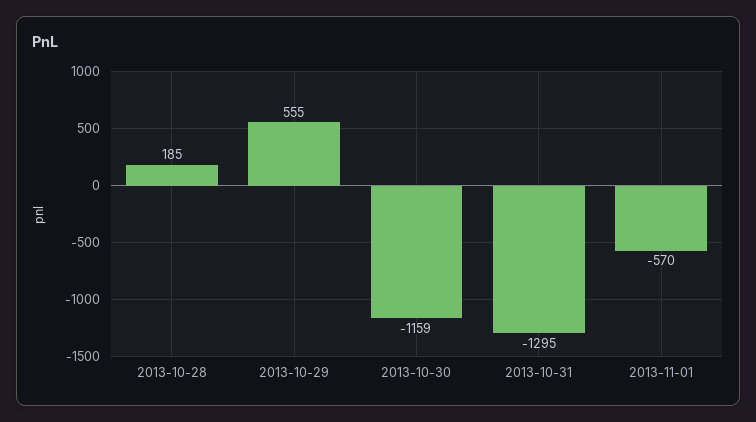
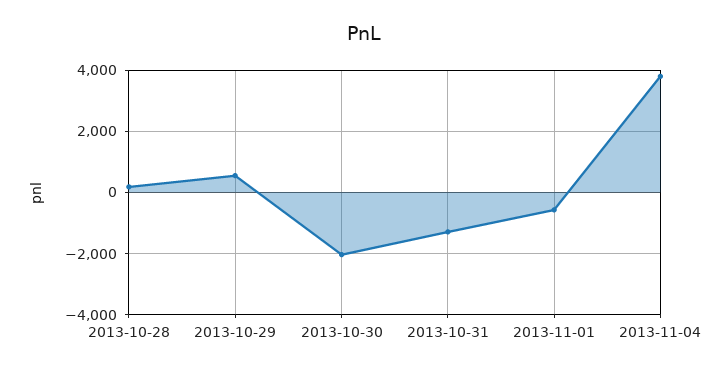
2013-10-30: -1159 -> -2000
2013-11-04: none -> 3800

